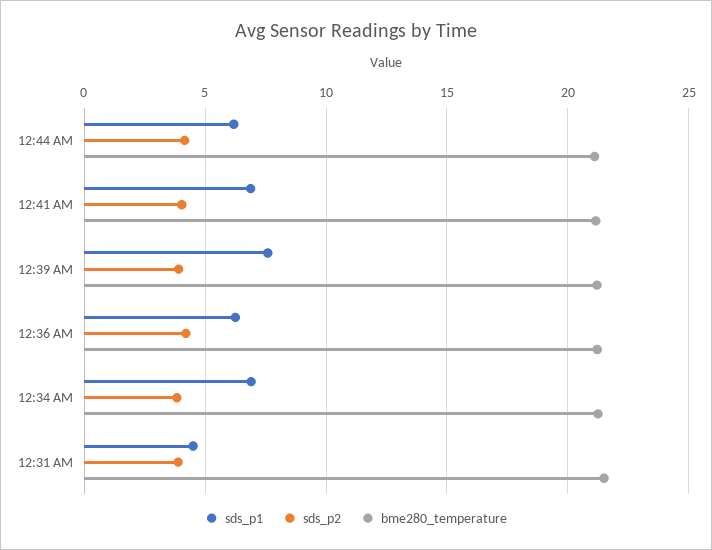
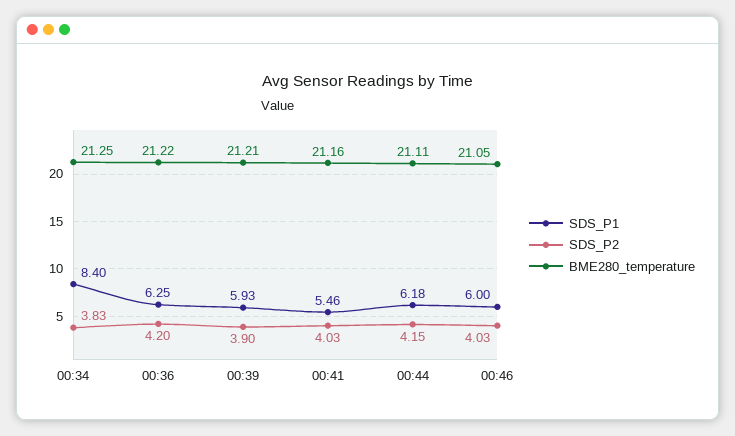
sds_p1, 12:41 AM: 7 -> 5.46
sds_p1, 12:39 AM: 7.5 -> 5.93
sds_p1, 12:34 AM: 7 -> 8.4
sds_p1, 12:31 AM: 4.5 -> none
sds_p2, 12:31 AM: 4 -> none
bme280_temperature, 12:31 AM: 21.5 -> none
sds_p1, 00:46: none -> 6
sds_p2, 00:46: none -> 4.03
bme280_temperature, 00:46: none -> 21.05

